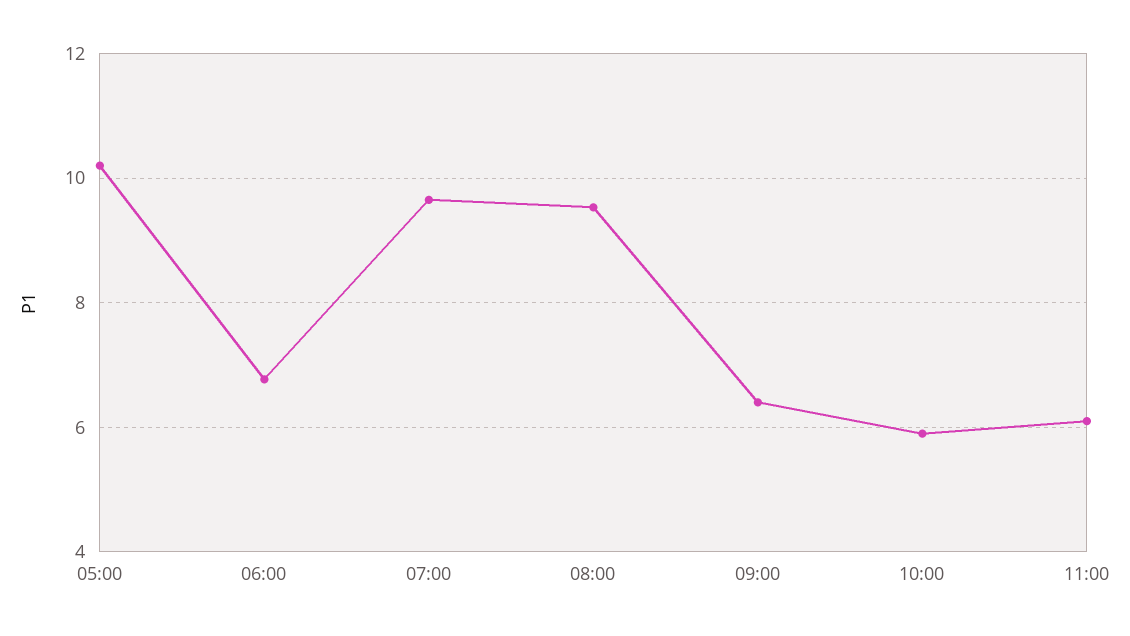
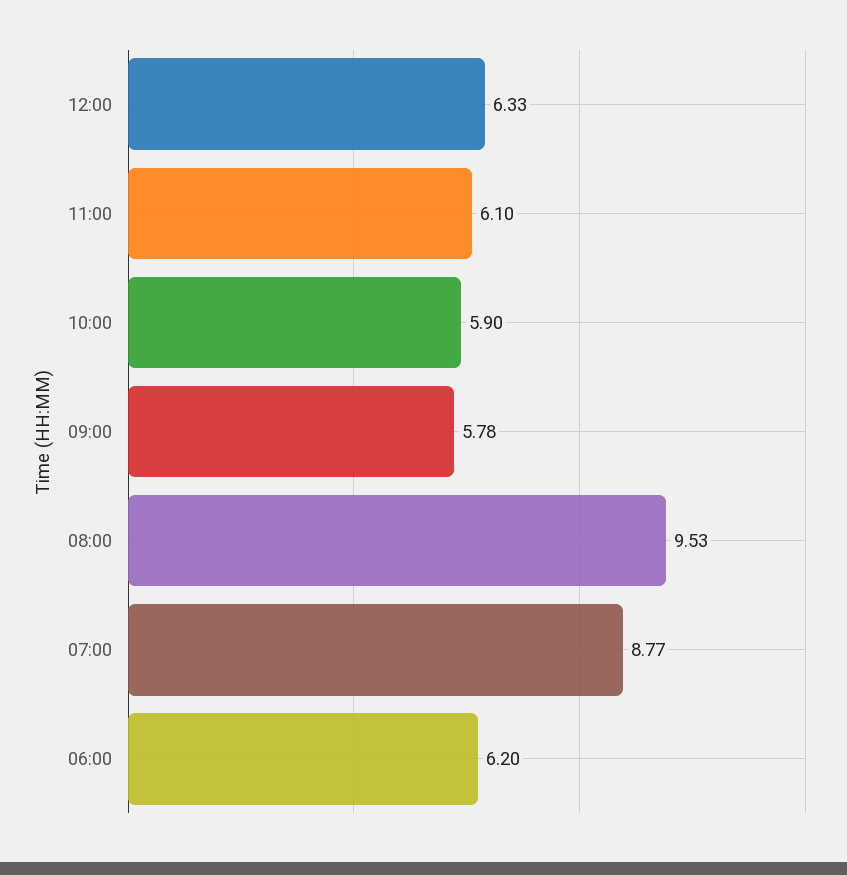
05:00: 10.2 -> none
06:00: 6.8 -> 6.2
07:00: 9.6 -> 8.77
09:00: 6.4 -> 5.78
12:00: none -> 6.33

